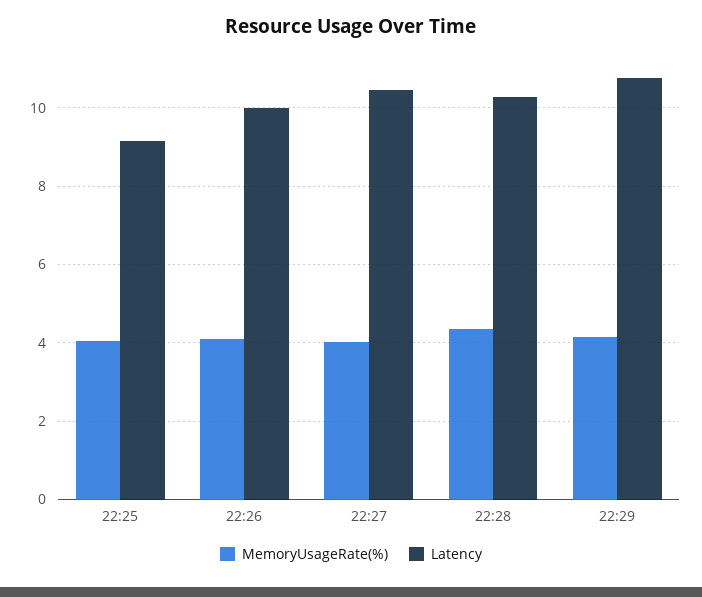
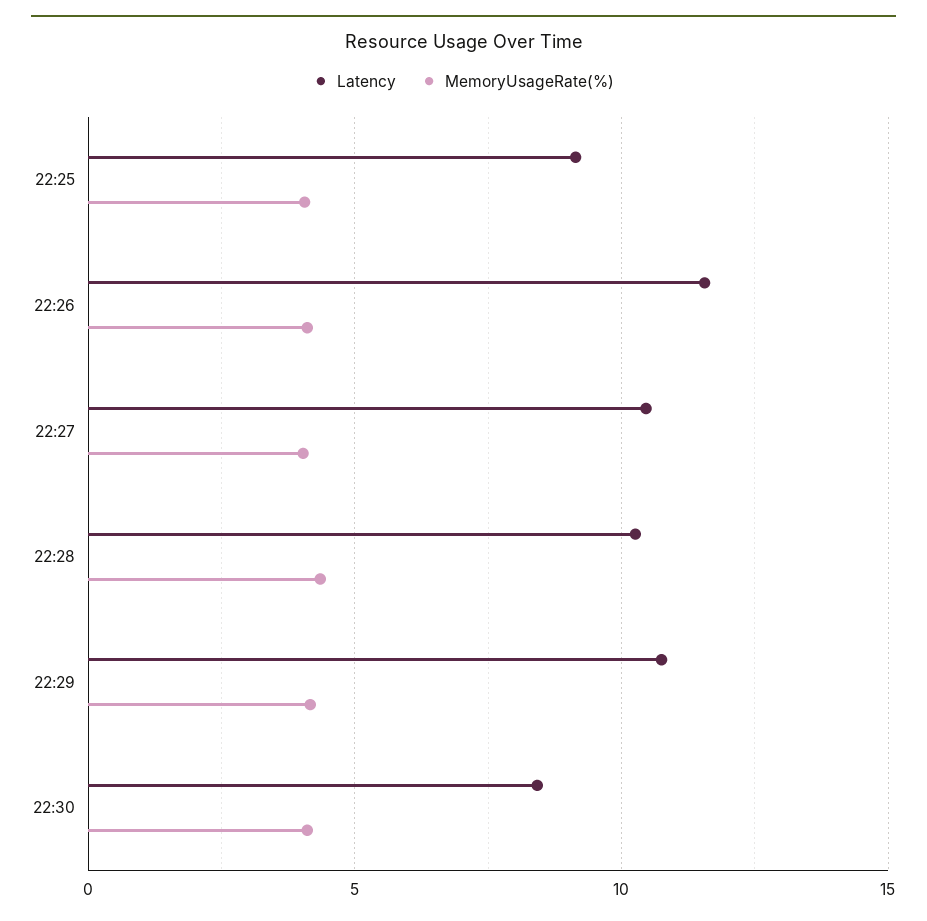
Latency, 22:26: 10 -> 11.5
Latency, 22:30: none -> 8.5
MemoryUsageRate(%), 22:30: none -> 4

